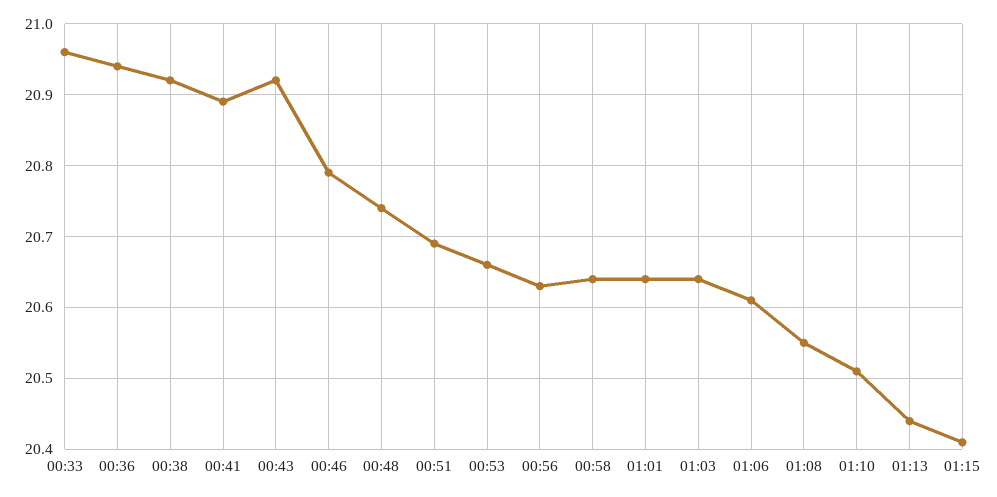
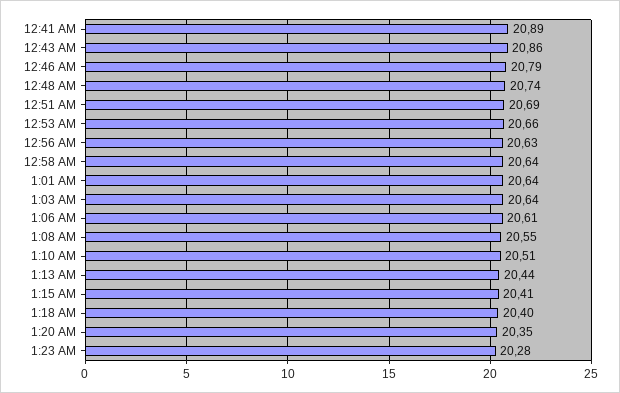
00:33: 20.96 -> none
00:36: 20.94 -> none
00:38: 20.92 -> none
00:43: 20.92 -> 20.86
1:18 AM: none -> 20.4
1:20 AM: none -> 20.35
1:23 AM: none -> 20.28

